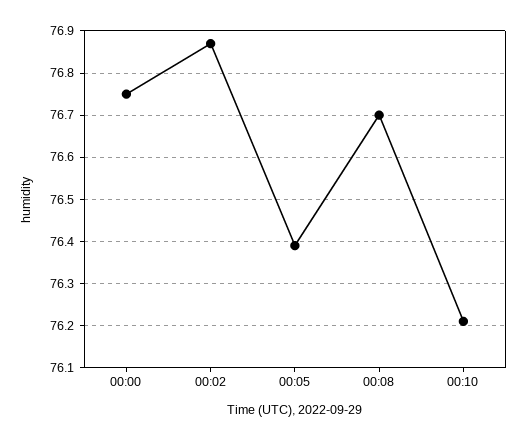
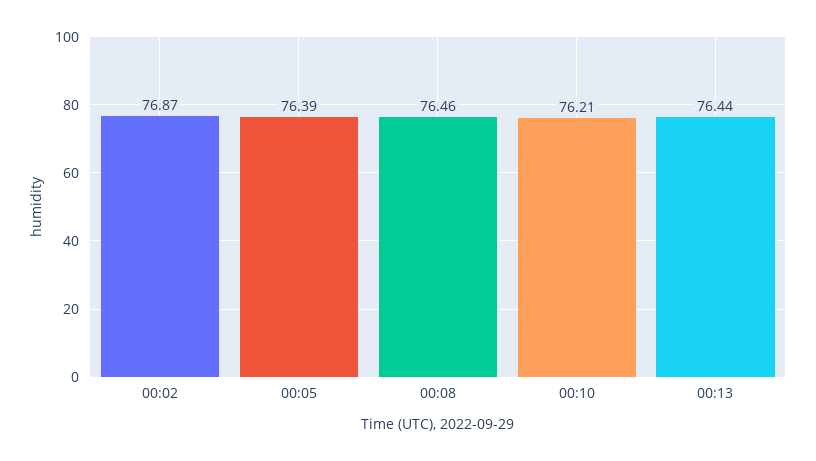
00:00: 76.75 -> none
00:08: 76.7 -> 76.46
00:13: none -> 76.44

